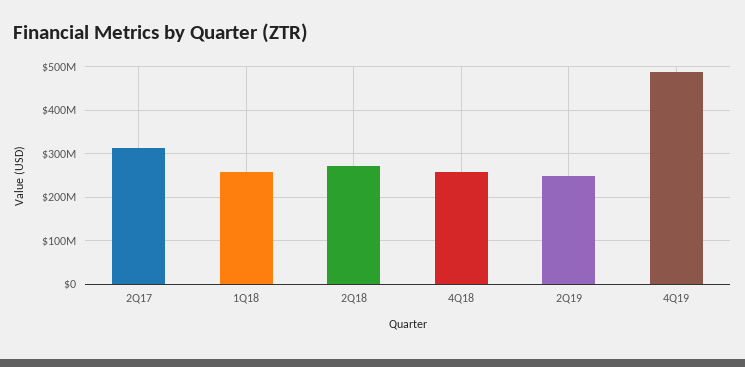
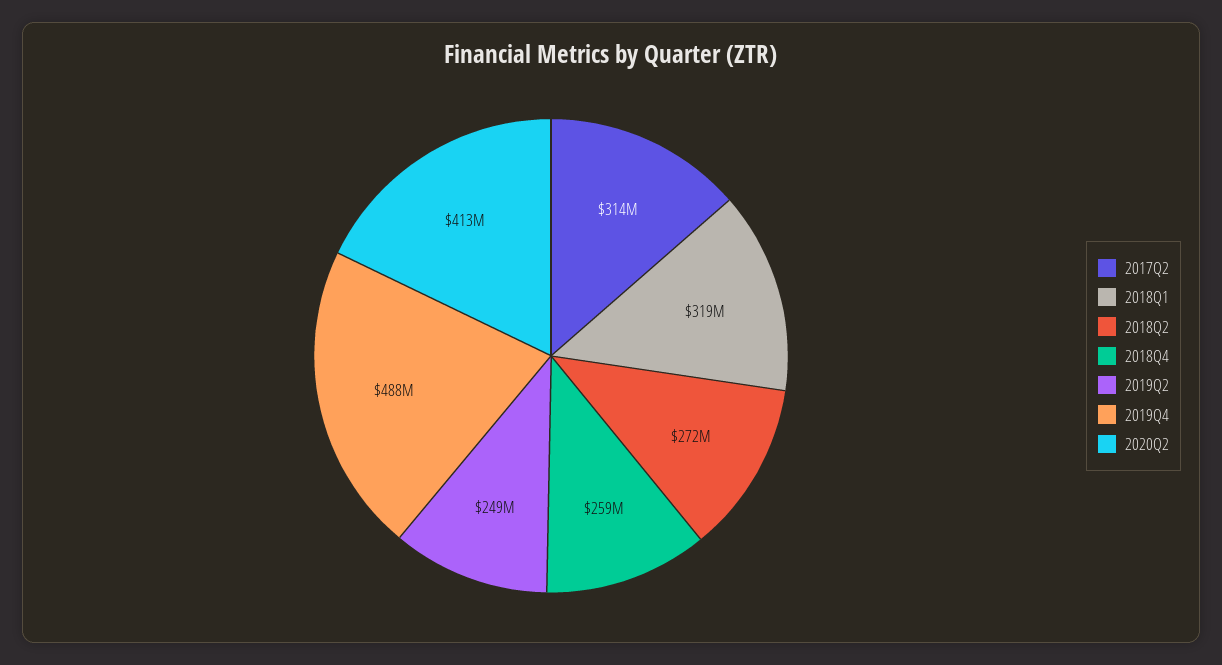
1Q18: 260000000 -> 319000000
2020Q2: none -> 413000000

